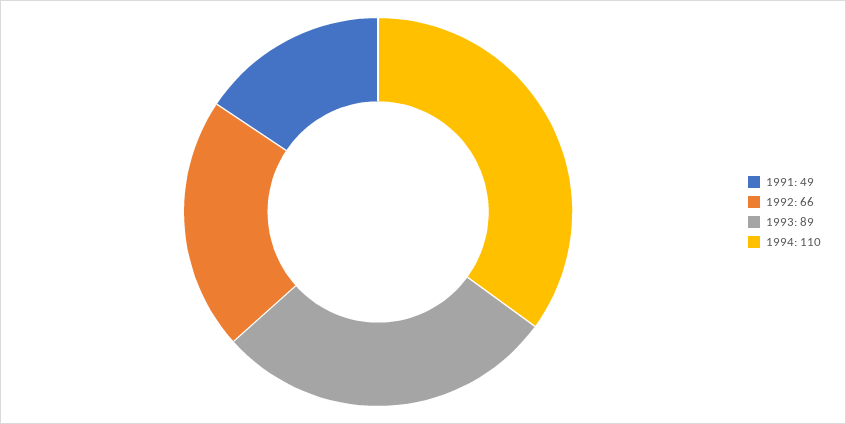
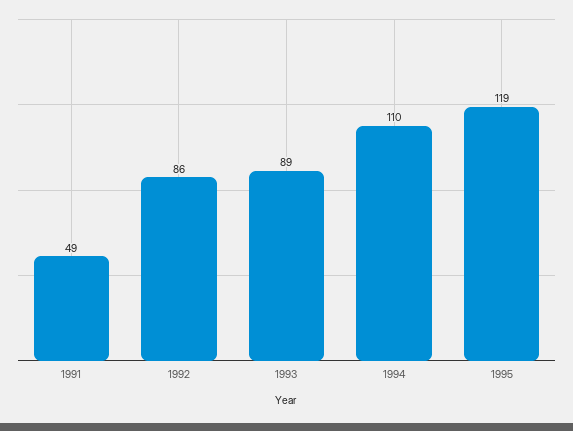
1992: 66 -> 86
1995: none -> 119

